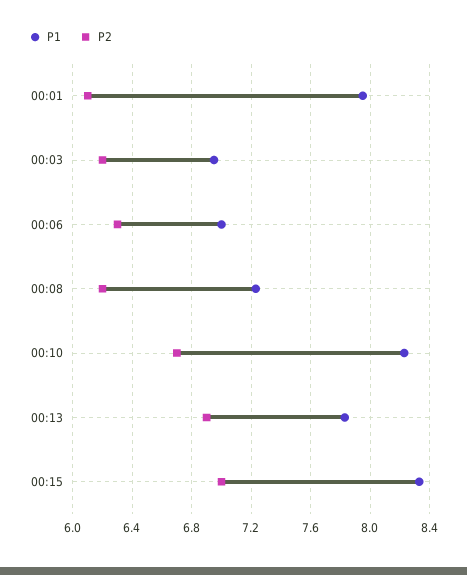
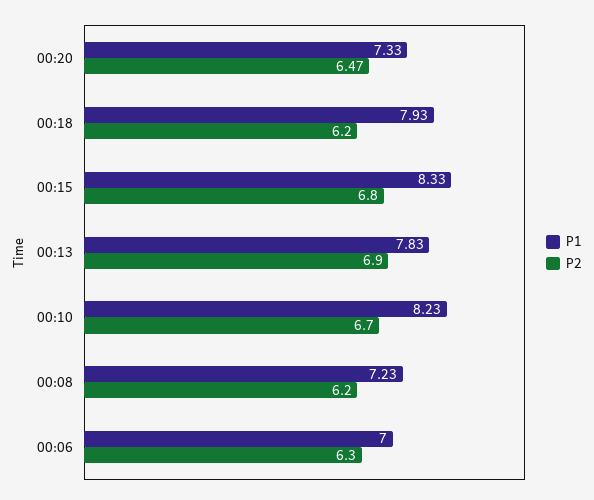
P1, 00:01: 7.95 -> none
P2, 00:01: 6.1 -> none
P1, 00:03: 6.95 -> none
P2, 00:03: 6.2 -> none
P2, 00:15: 7 -> 6.8
P1, 00:20: none -> 7.33
P2, 00:20: none -> 6.47
P1, 00:18: none -> 7.93
P2, 00:18: none -> 6.2

